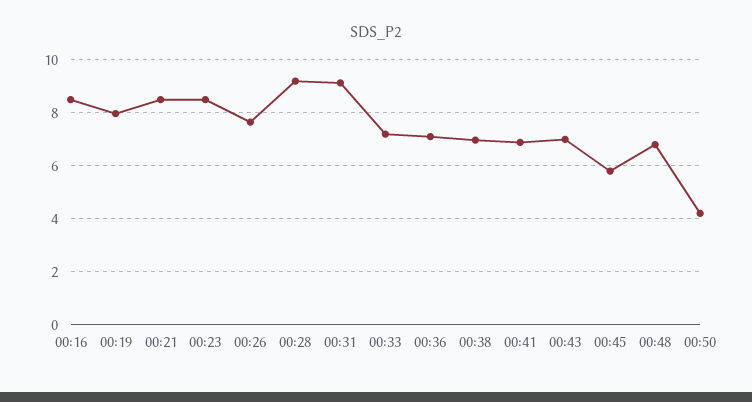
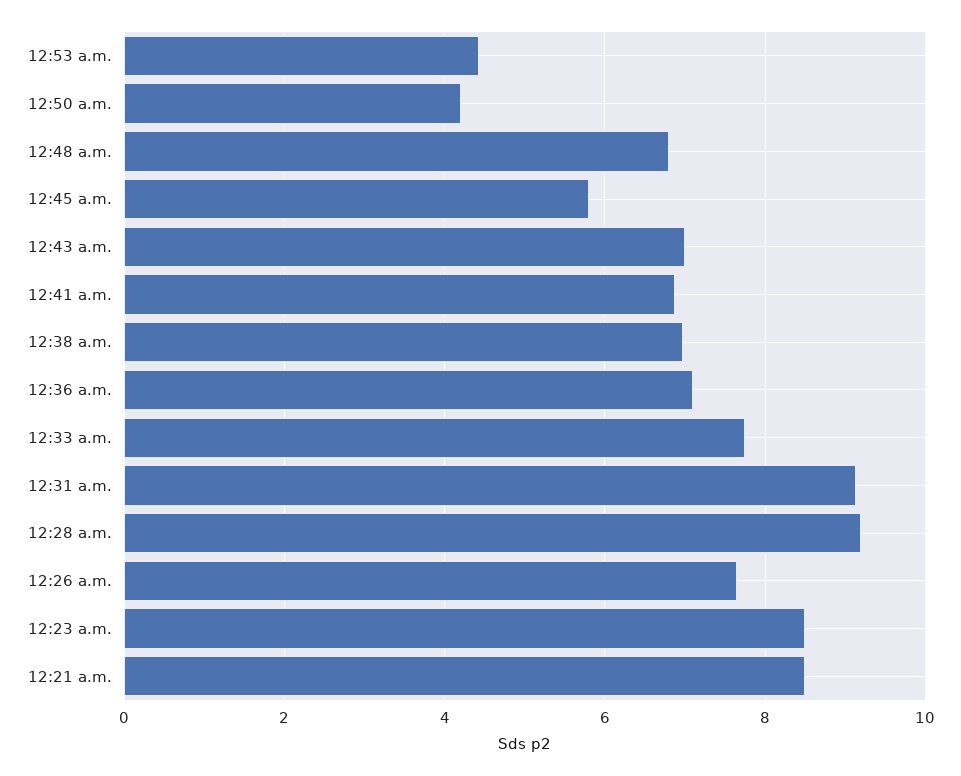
00:16: 8.5 -> none
00:19: 8 -> none
00:33: 7.25 -> 7.8
12:53 a.m.: none -> 4.4

